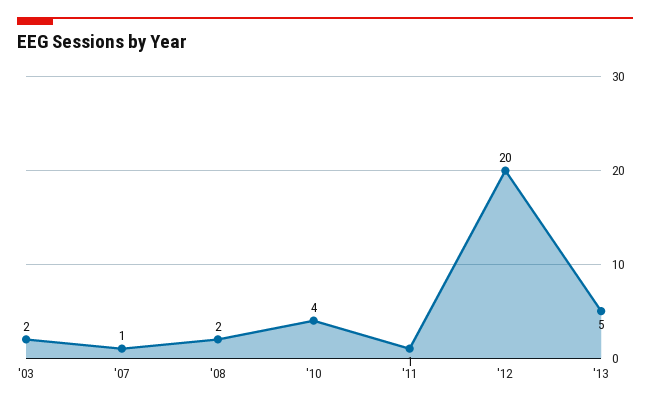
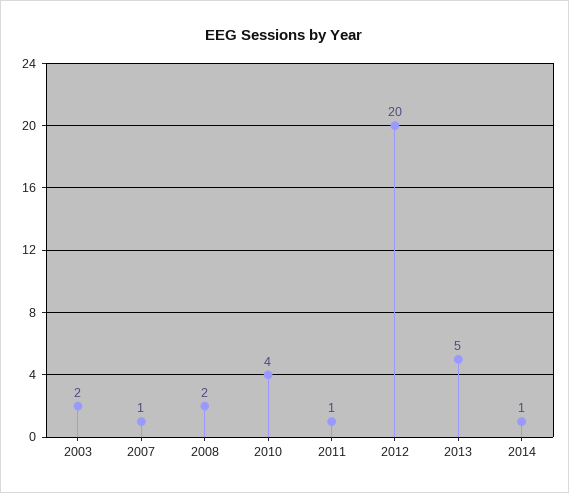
2014: none -> 1

